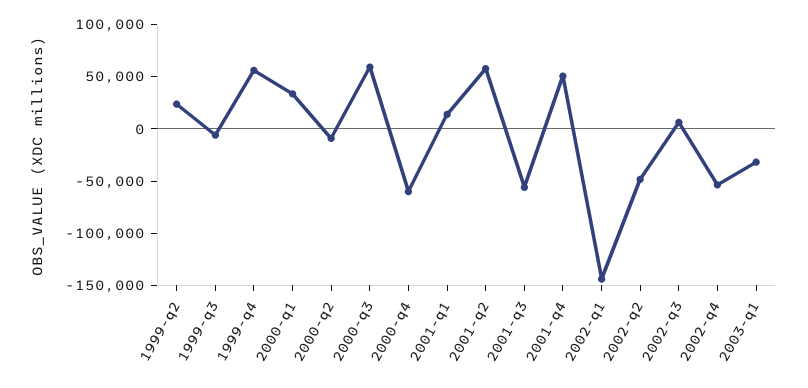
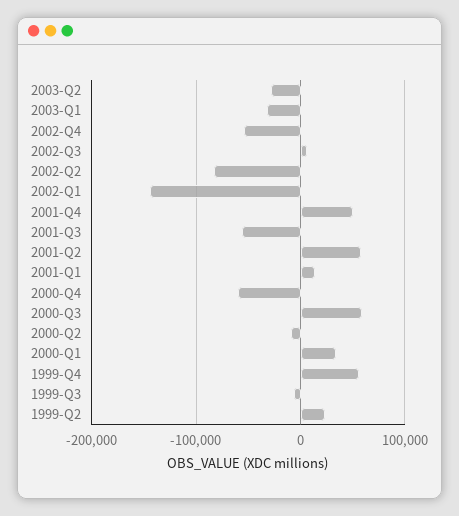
2002-q2: -50000 -> -80000
2003-Q2: none -> -30000

